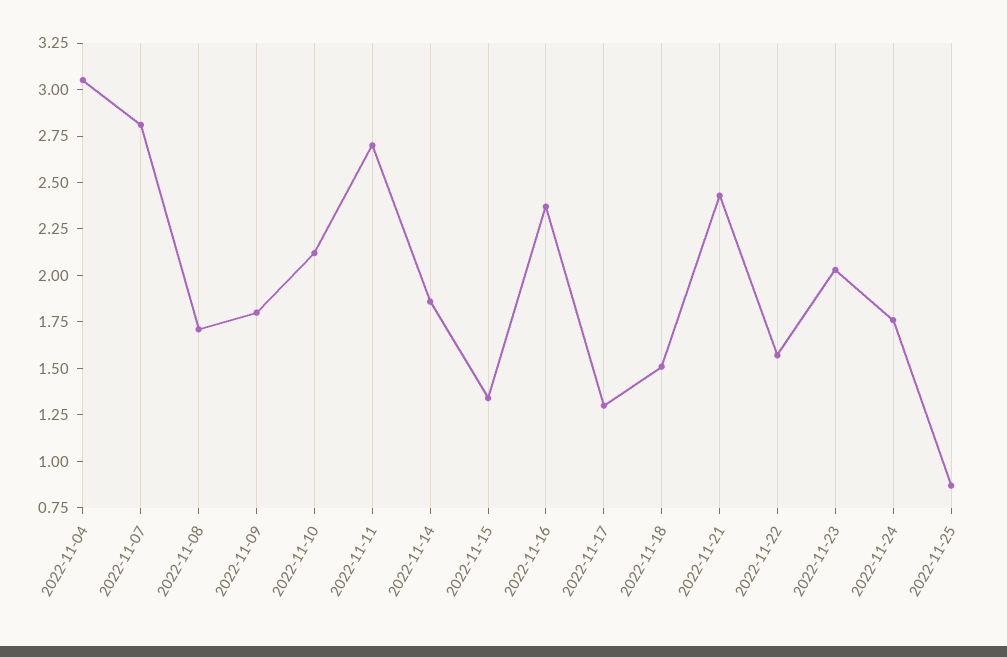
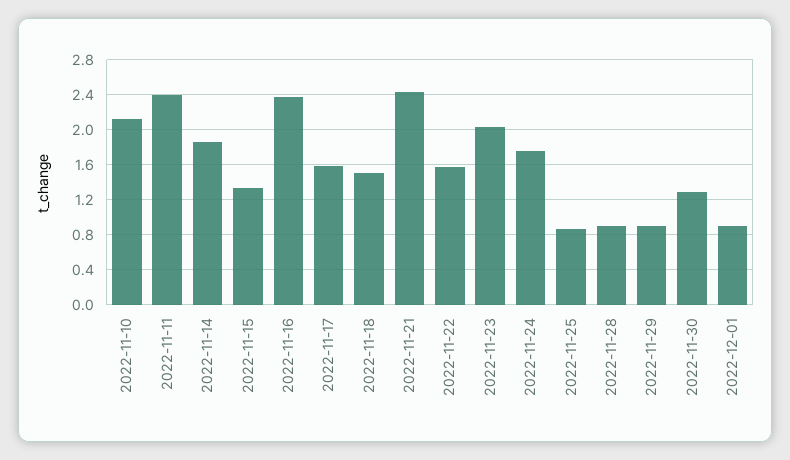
2022-11-04: 3.05 -> none
2022-11-07: 2.8 -> none
2022-11-08: 1.7 -> none
2022-11-09: 1.8 -> none
2022-11-11: 2.7 -> 2.4
2022-11-17: 1.3 -> 1.6
2022-11-28: none -> 0.9
2022-11-29: none -> 0.9
2022-11-30: none -> 1.3
2022-12-01: none -> 0.9

